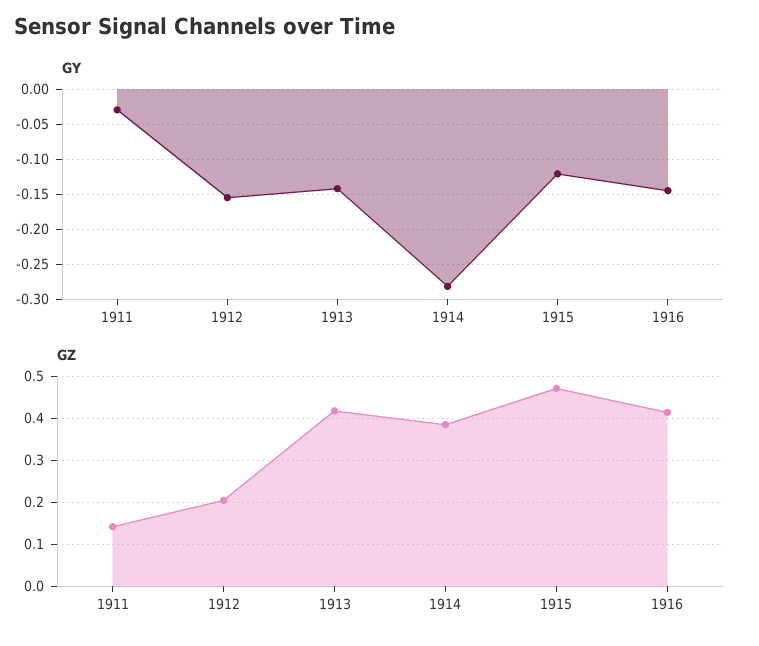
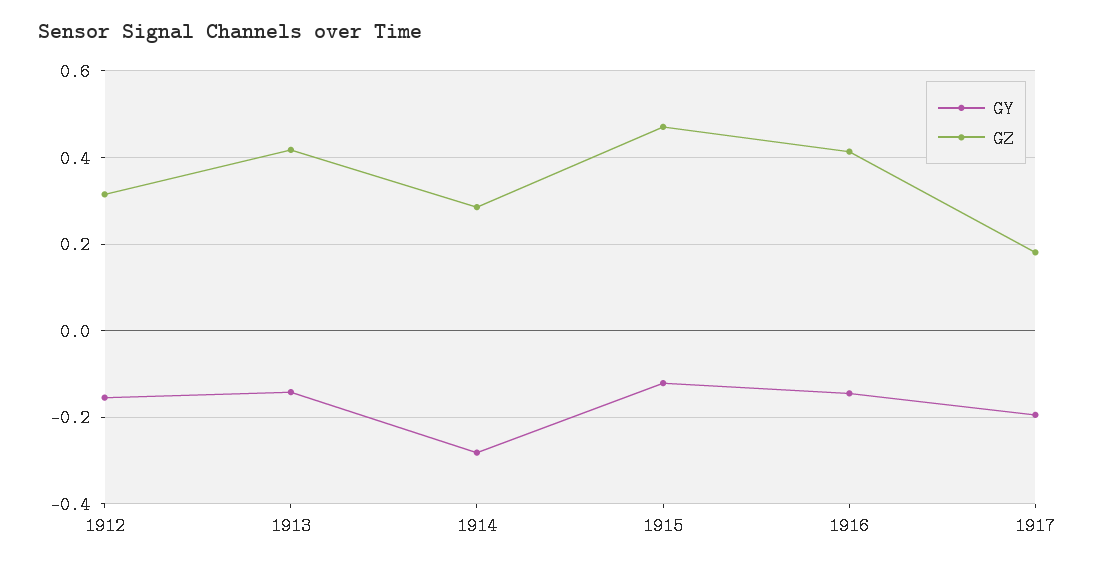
GY, 1911: -0.03 -> none
GZ, 1911: 0.14 -> none
GZ, 1912: 0.2 -> 0.32
GZ, 1914: 0.38 -> 0.28
GY, 1917: none -> -0.2
GZ, 1917: none -> 0.18

